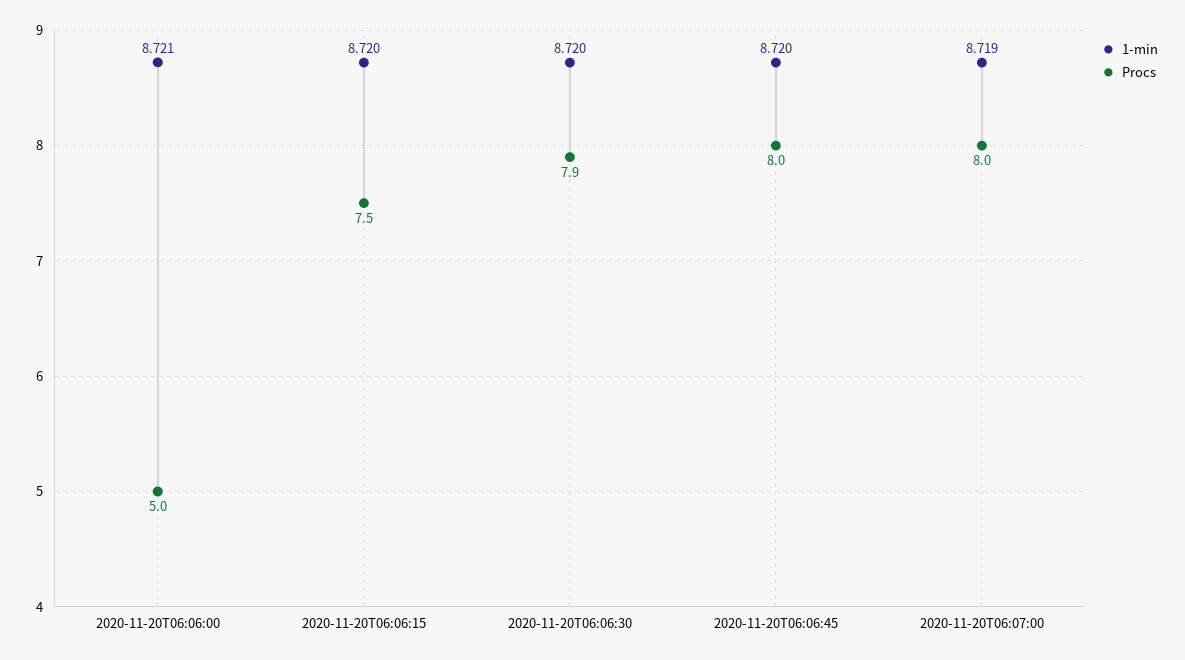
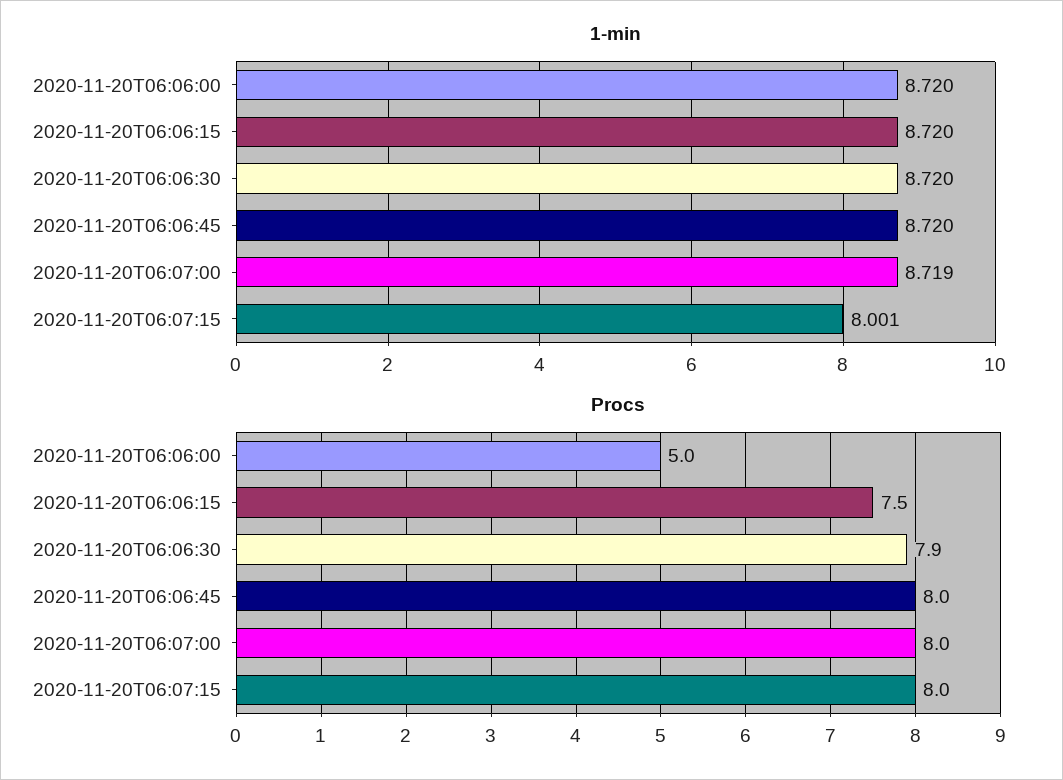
1-min, 2020-11-20T06:06:00: 8.721 -> 8.72
1-min, 2020-11-20T06:07:15: none -> 8.001
Procs, 2020-11-20T06:07:15: none -> 8

